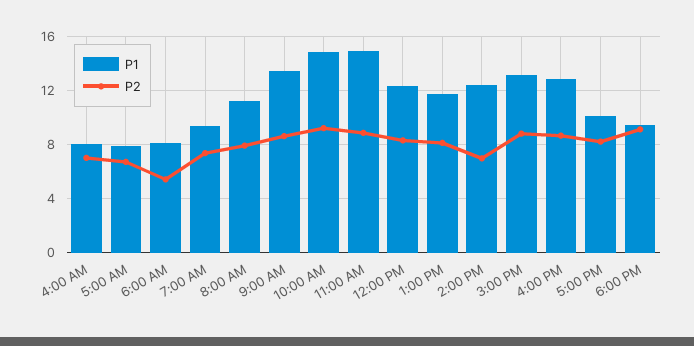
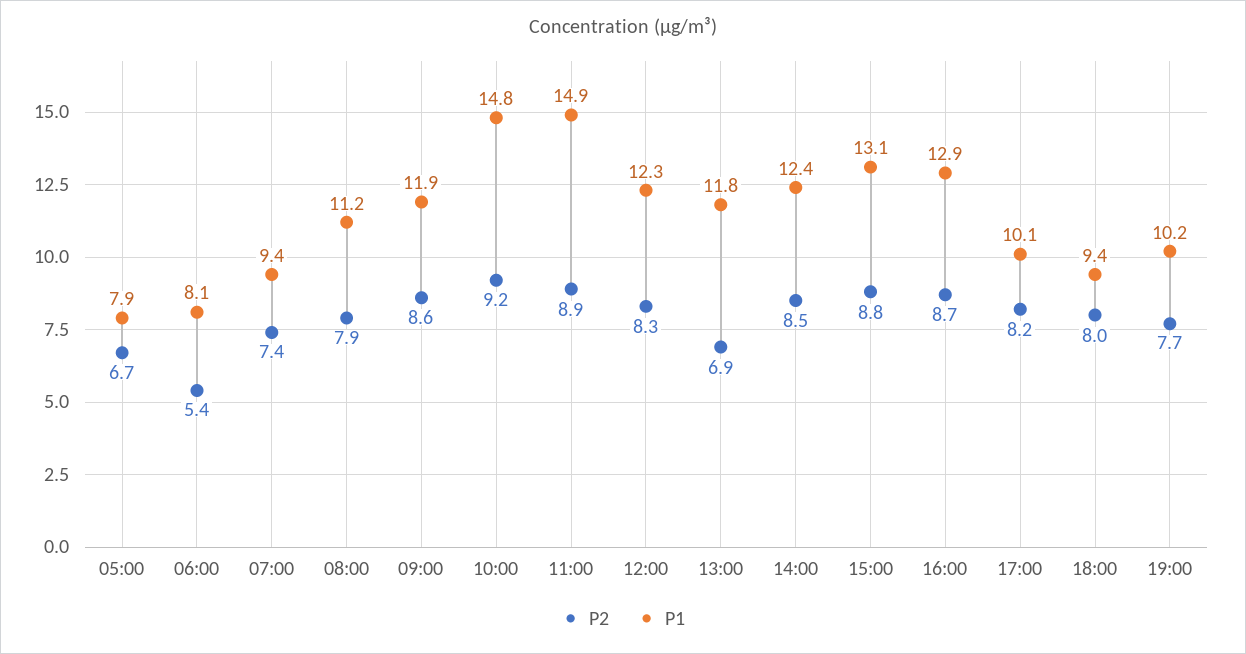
P1, 4:00 AM: 8 -> none
P2, 4:00 AM: 7 -> none
P1, 9:00 AM: 13.5 -> 11.9
P2, 1:00 PM: 8 -> 6.9
P2, 2:00 PM: 7 -> 8.5
P2, 6:00 PM: 9 -> 8
P2, 19:00: none -> 7.7
P1, 19:00: none -> 10.2

